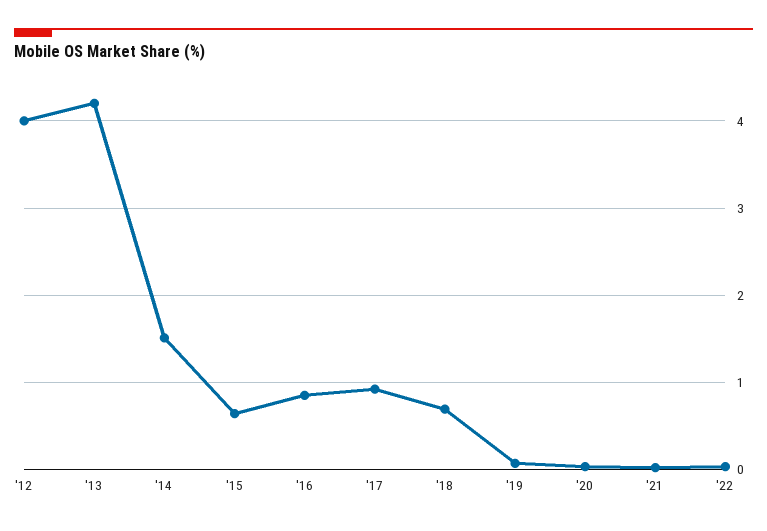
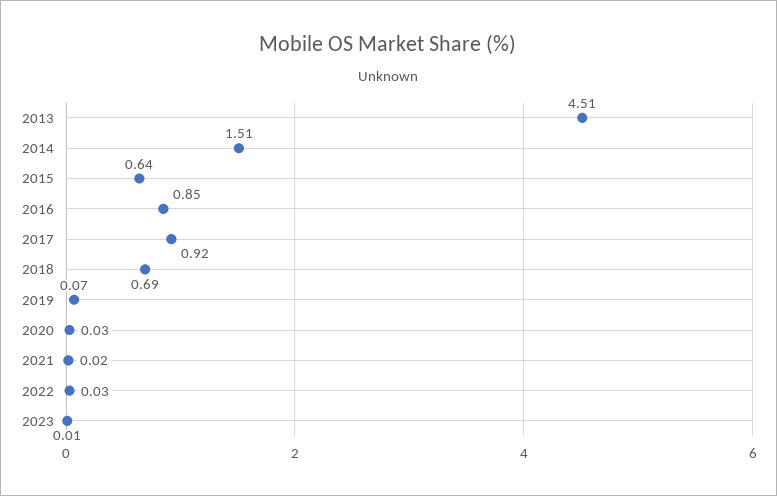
'12: 4 -> none
'13: 4.2 -> 4.51
2023: none -> 0.01

